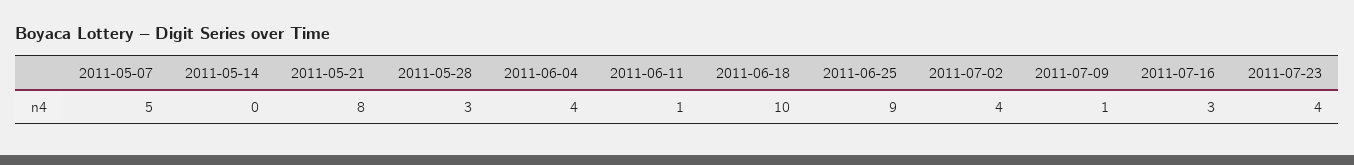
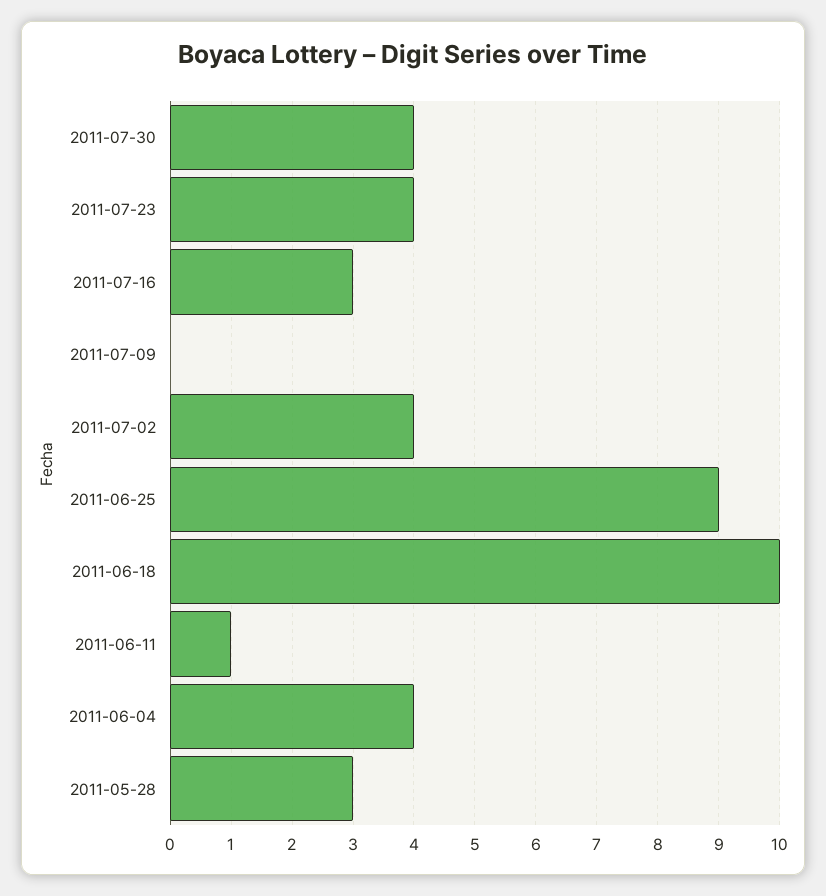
2011-05-07: 5 -> none
2011-05-14: 0 -> none
2011-05-21: 8 -> none
2011-07-09: 1 -> 0
2011-07-30: none -> 4

